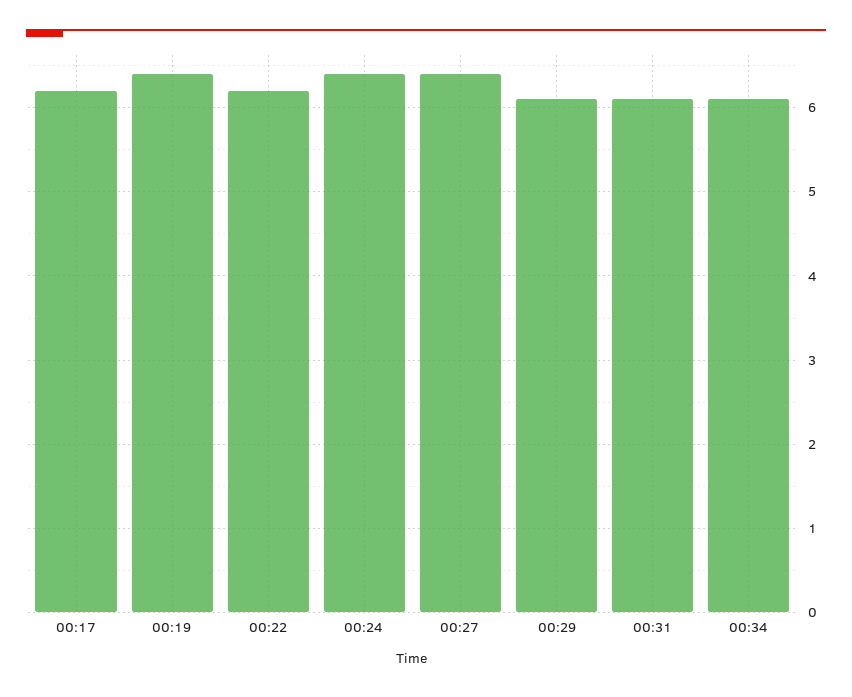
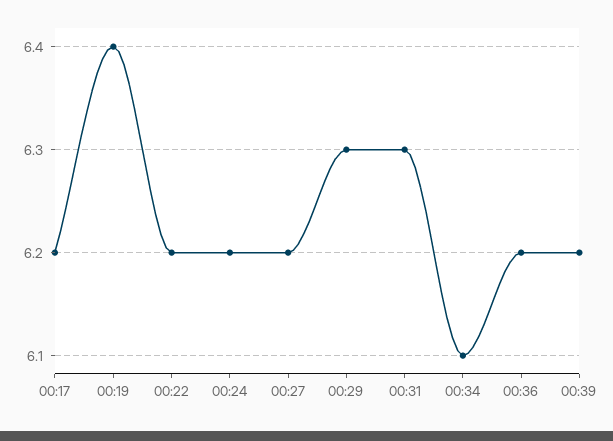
00:24: 6.4 -> 6.2
00:27: 6.4 -> 6.2
00:29: 6.1 -> 6.3
00:31: 6.1 -> 6.3
00:36: none -> 6.2
00:39: none -> 6.2

